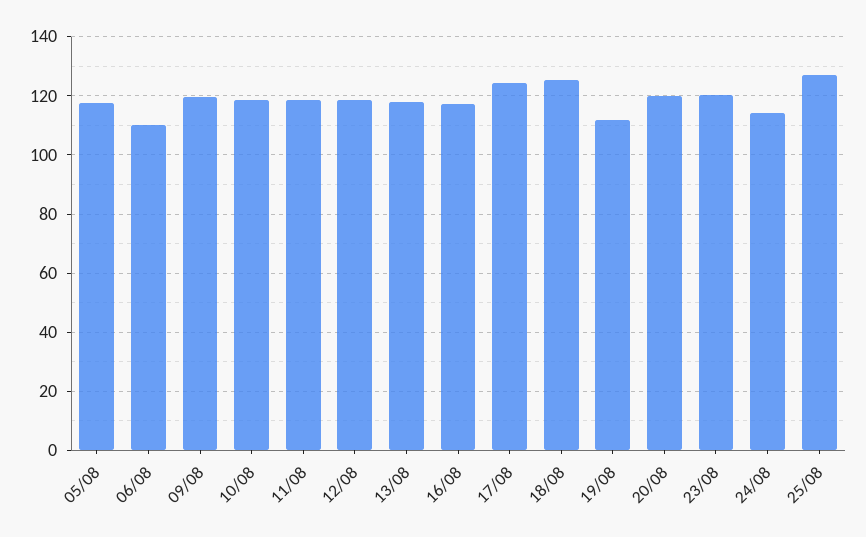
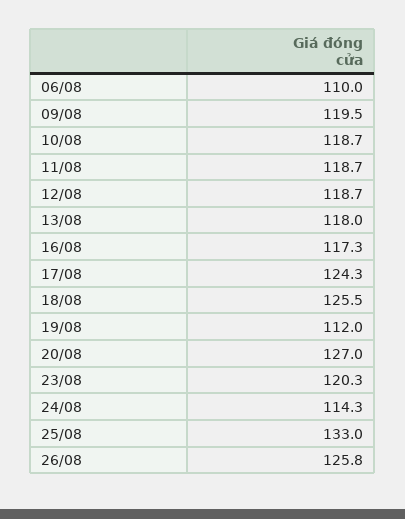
05/08: 117.5 -> none
20/08: 120 -> 127
25/08: 127.5 -> 133
26/08: none -> 125.8

